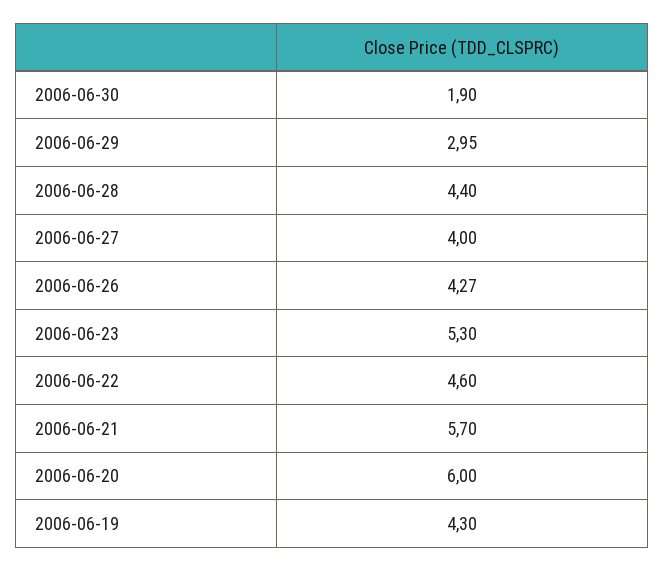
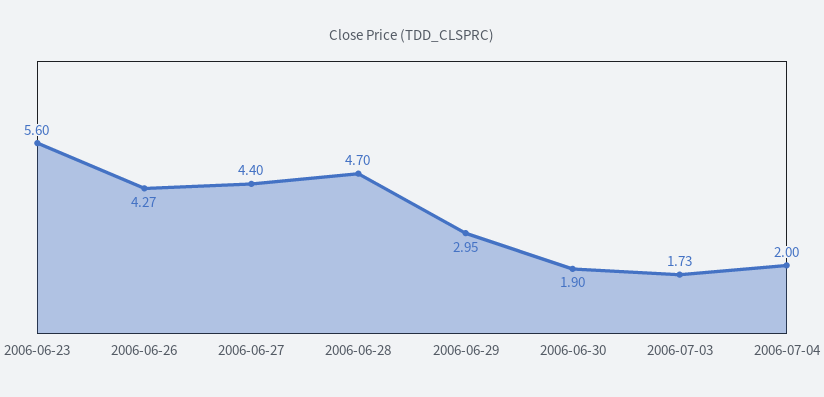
2006-06-28: 4.4 -> 4.7
2006-06-27: 4 -> 4.4
2006-06-23: 5.3 -> 5.6
2006-06-22: 4.6 -> none
2006-06-21: 5.7 -> none
2006-06-20: 6 -> none
2006-06-19: 4.3 -> none
2006-07-03: none -> 1.73
2006-07-04: none -> 2

